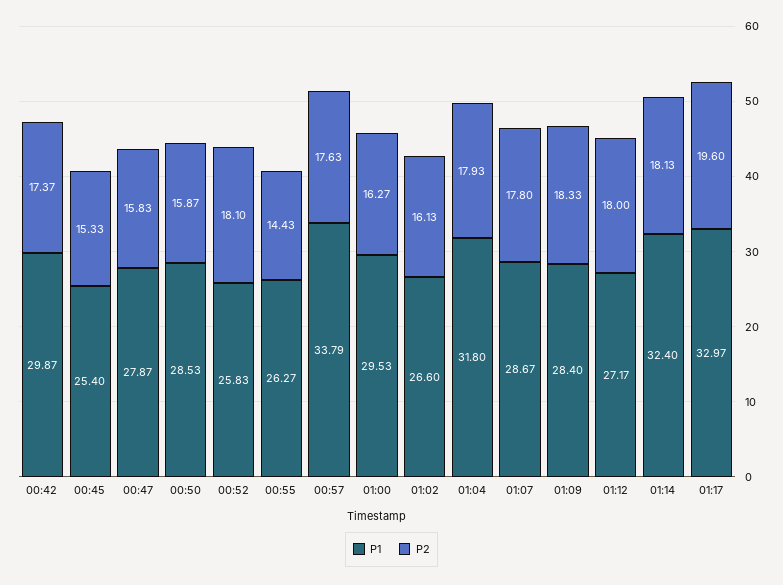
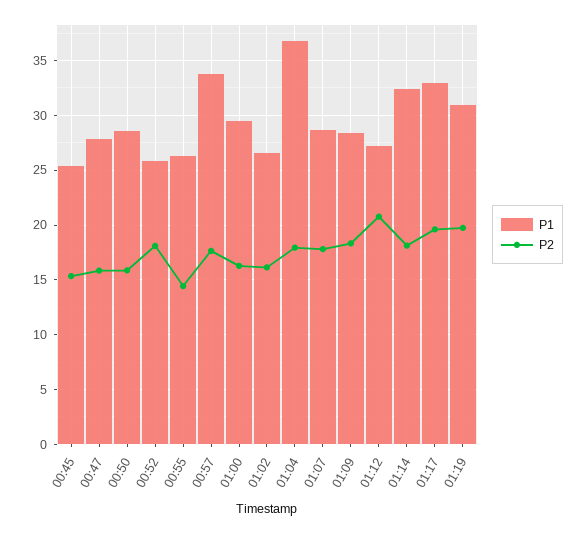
P1, 00:42: 29.87 -> none
P2, 00:42: 17.37 -> none
P1, 01:04: 31.8 -> 37
P2, 01:12: 18 -> 21
P1, 01:19: none -> 31
P2, 01:19: none -> 20

